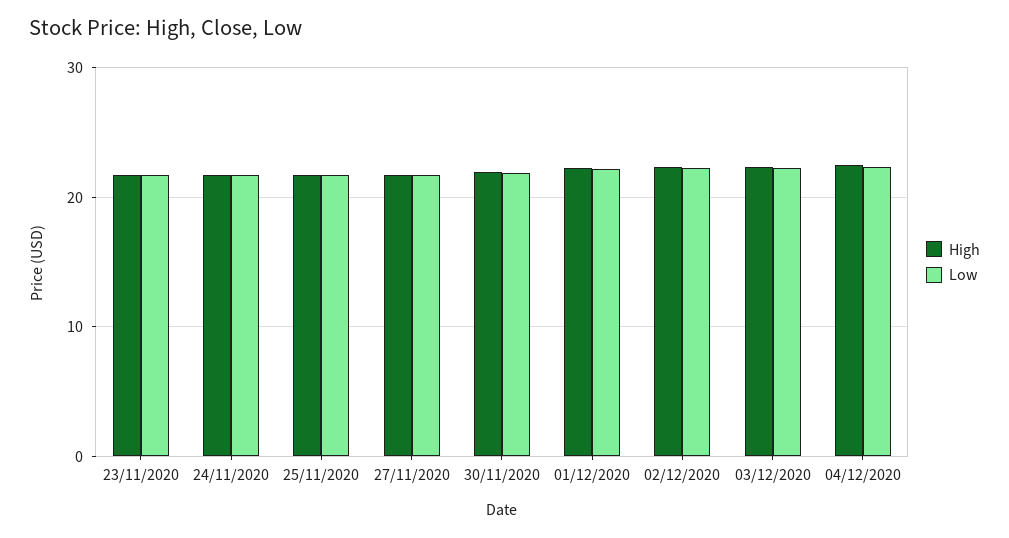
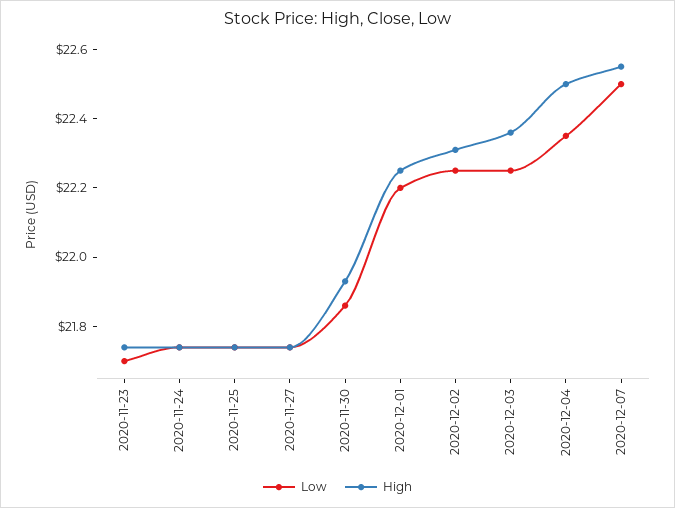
Low, 2020-12-07: none -> 22.5
High, 2020-12-07: none -> 22.55

